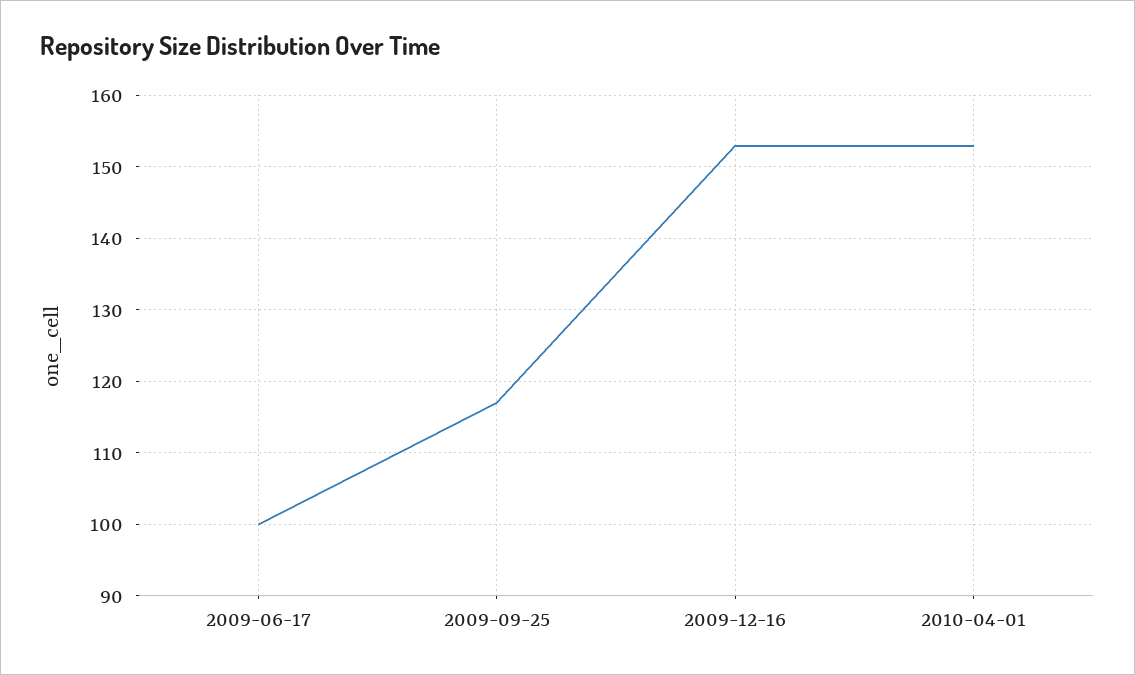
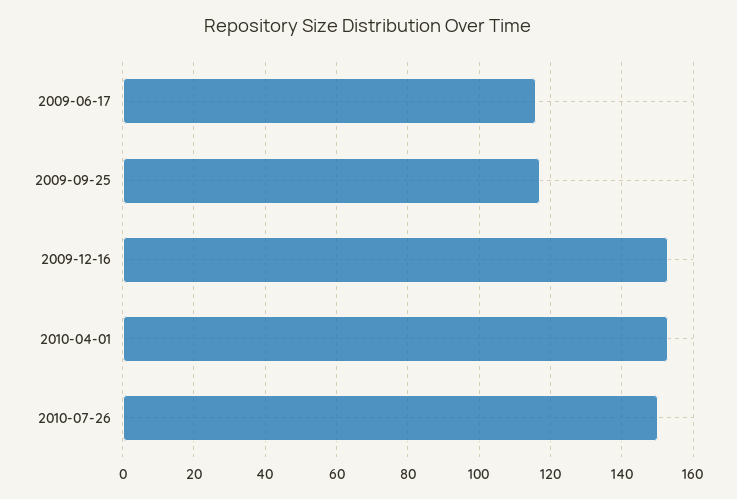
2009-06-17: 100 -> 115
2010-07-26: none -> 150

